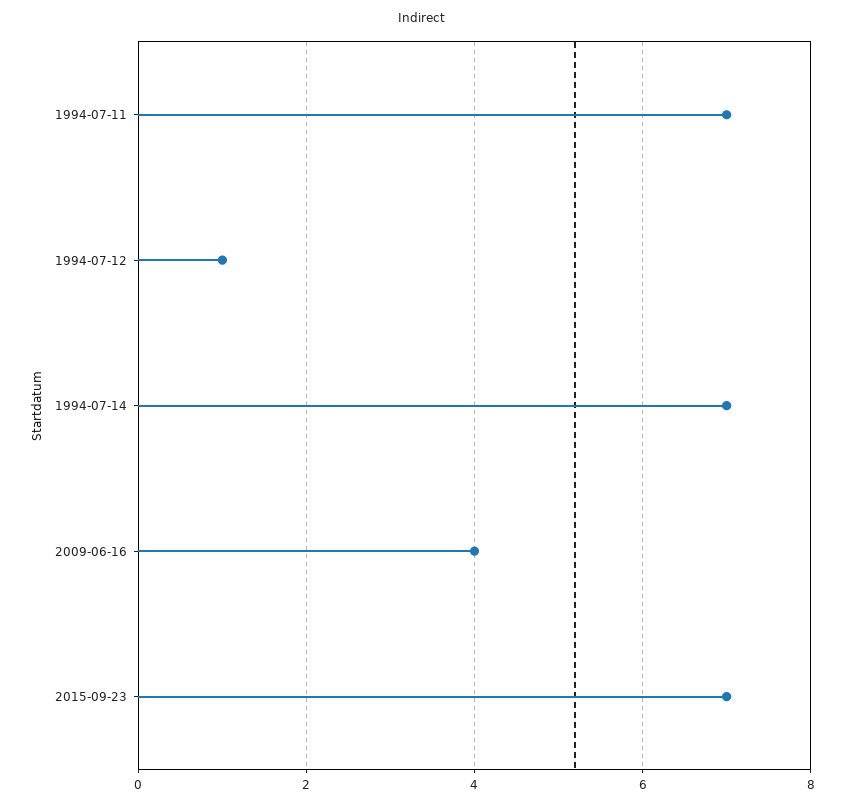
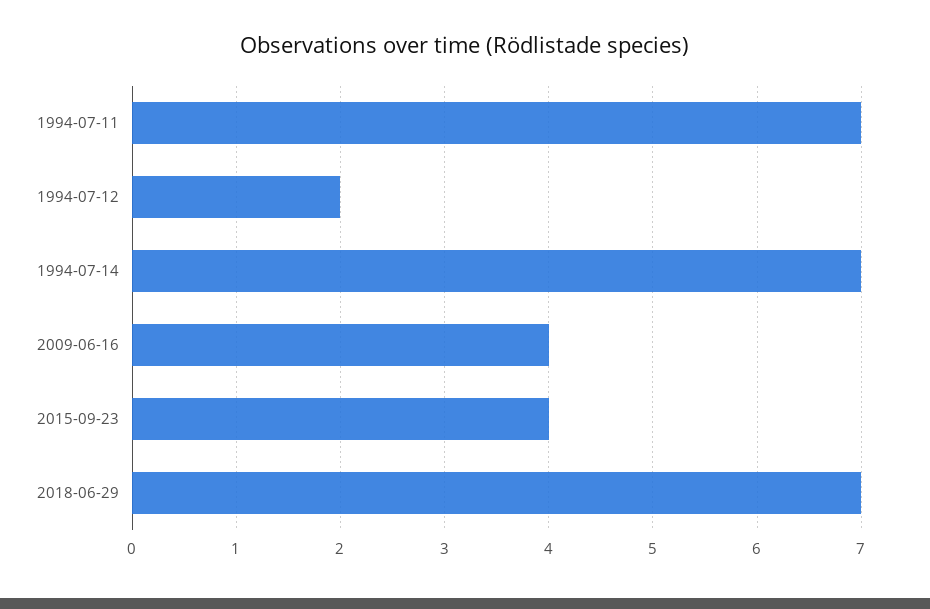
1994-07-12: 1 -> 2
2015-09-23: 7 -> 4
2018-06-29: none -> 7

